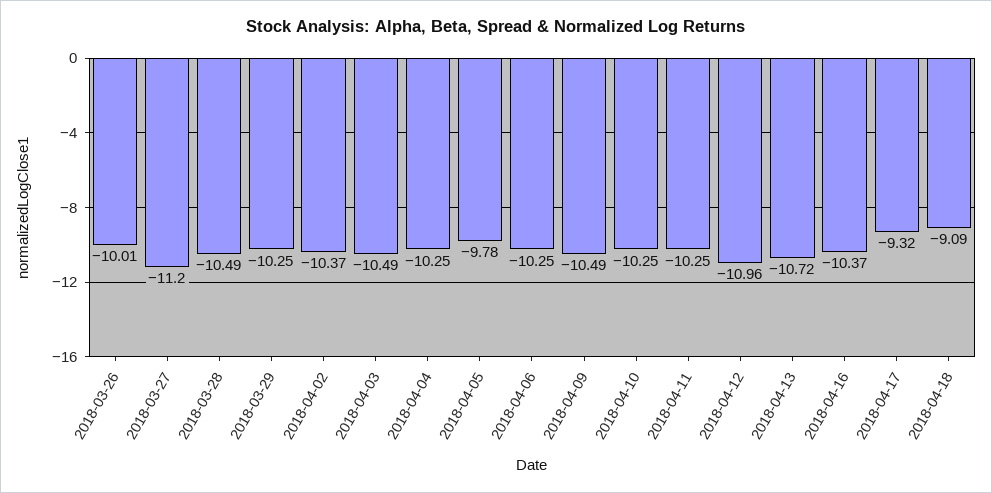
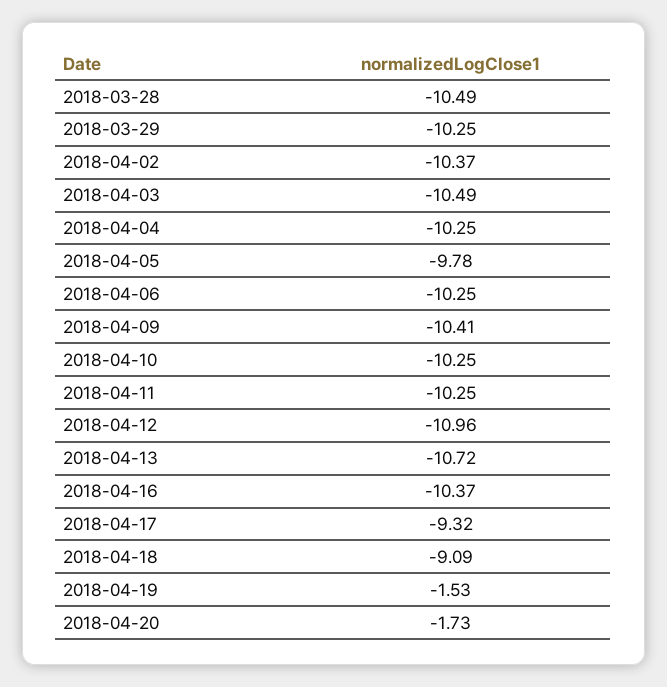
2018-03-26: -10.01 -> none
2018-03-27: -11.2 -> none
2018-04-09: -10.49 -> -10.41
2018-04-19: none -> -1.53
2018-04-20: none -> -1.73

